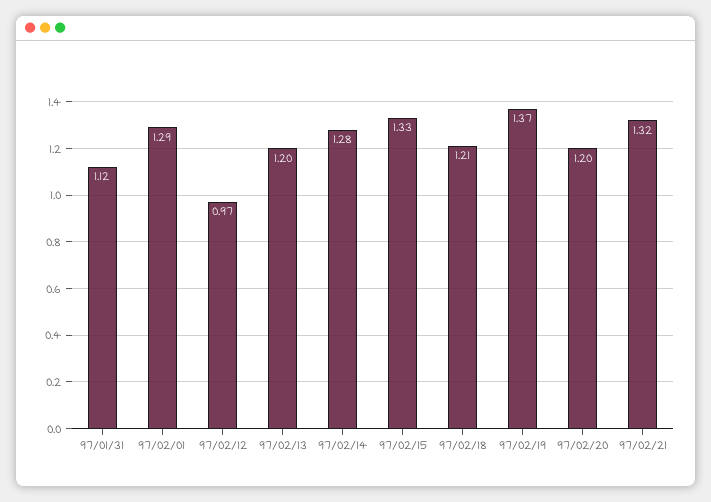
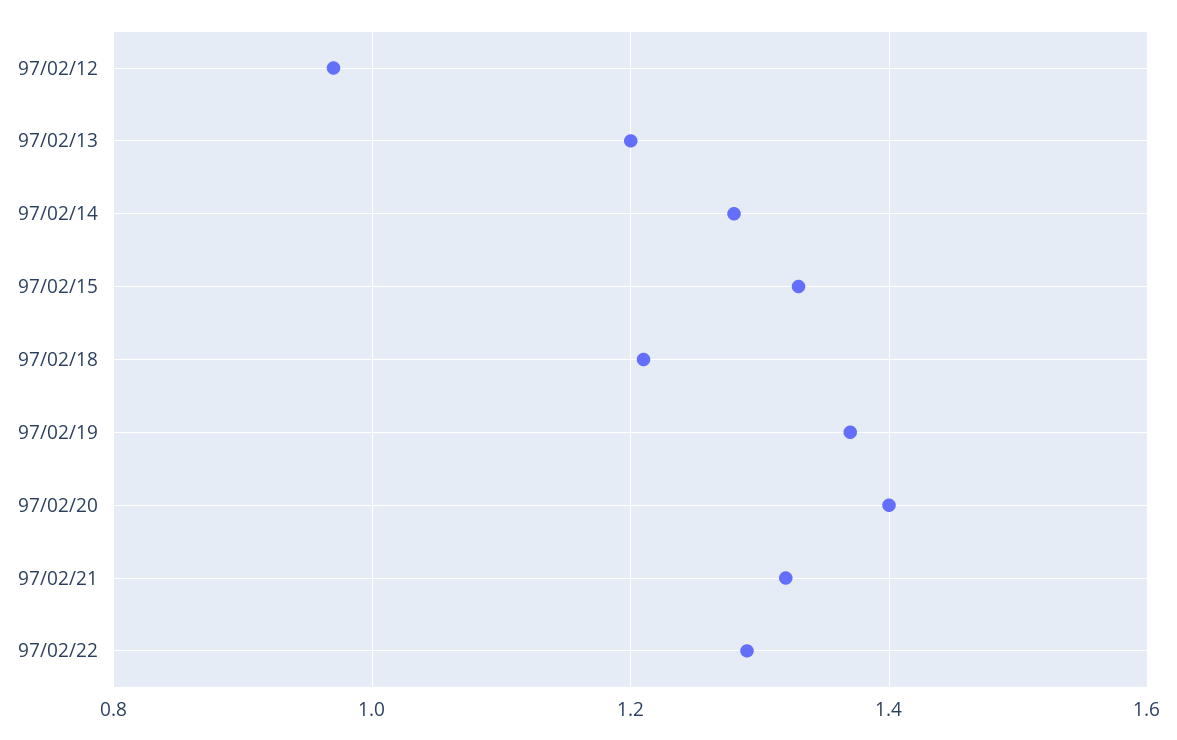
97/01/31: 1.12 -> none
97/02/01: 1.29 -> none
97/02/20: 1.2 -> 1.4
97/02/22: none -> 1.3

